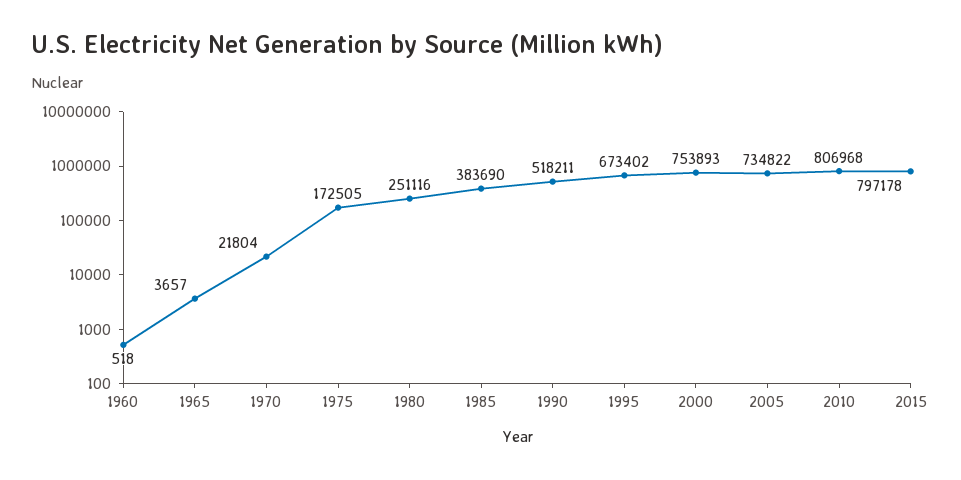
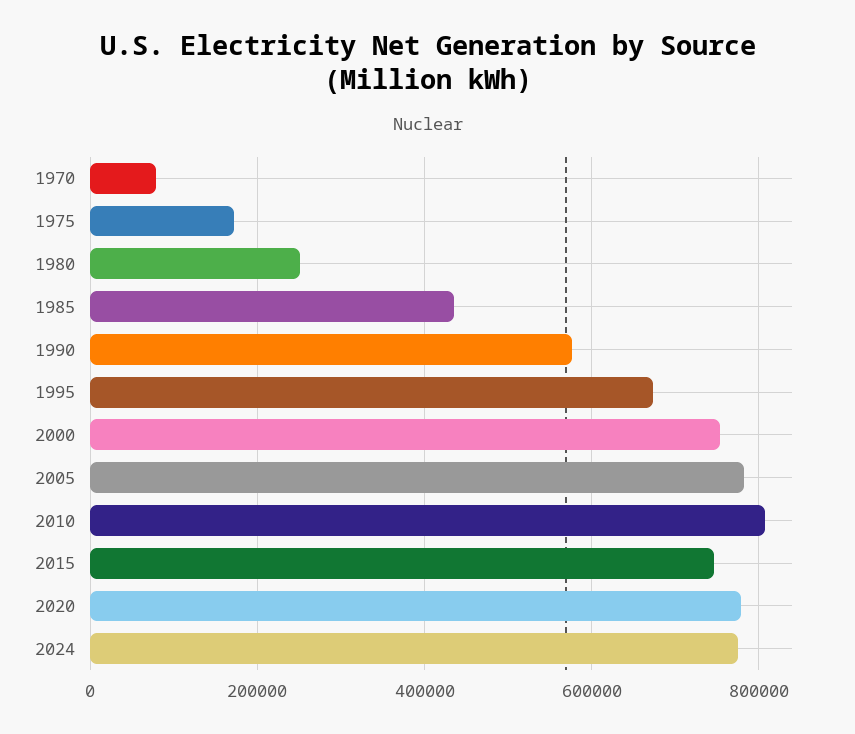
1960: 518 -> none
1965: 3657 -> none
1970: 21804 -> 80000
1985: 383690 -> 440000
1990: 518211 -> 580000
2005: 734822 -> 780000
2015: 797178 -> 740000
2020: none -> 780000
2024: none -> 780000

